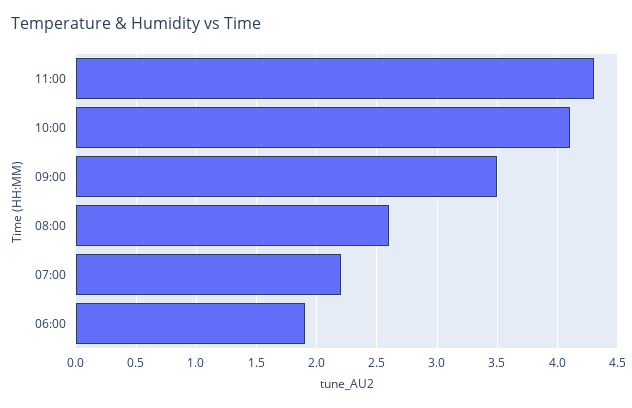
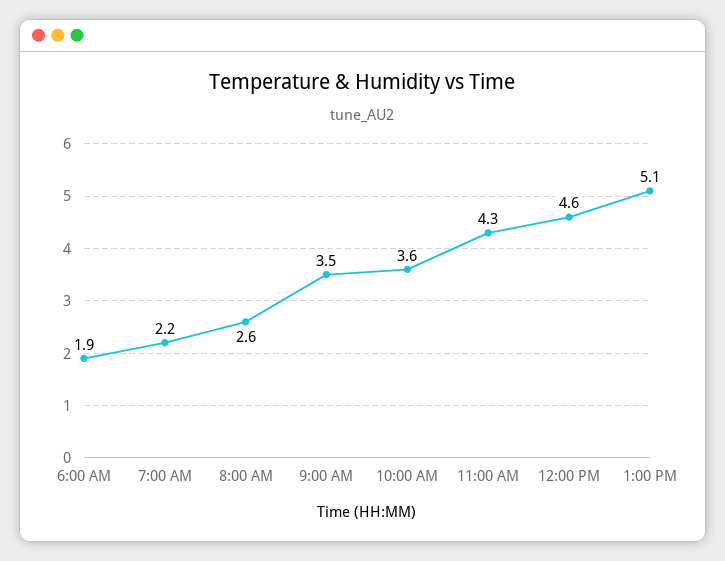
10:00: 4.1 -> 3.6
12:00 PM: none -> 4.6
1:00 PM: none -> 5.1

